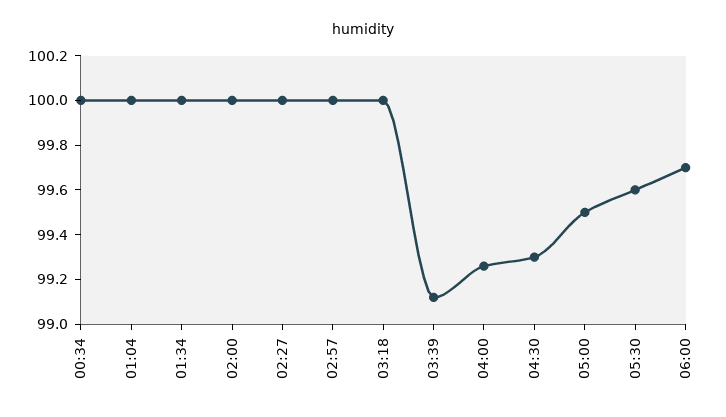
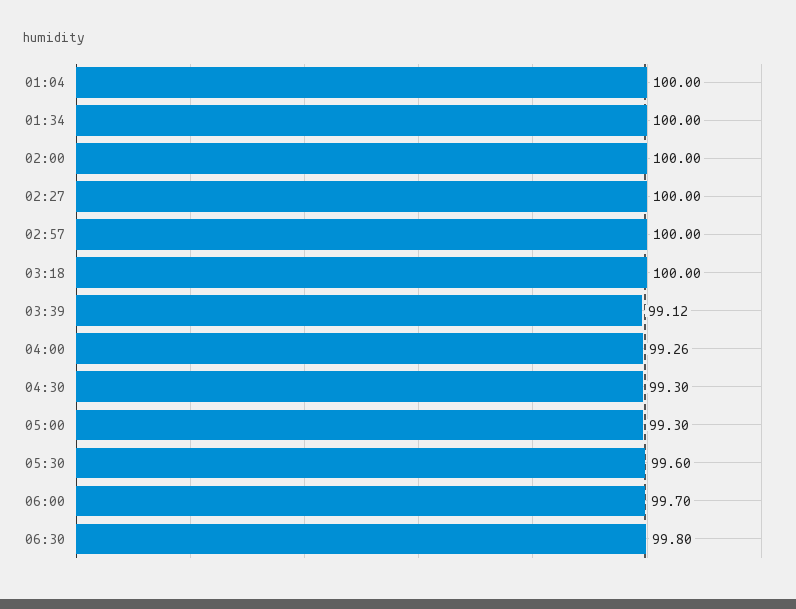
00:34: 100 -> none
05:00: 99.5 -> 99.3
06:30: none -> 99.8

